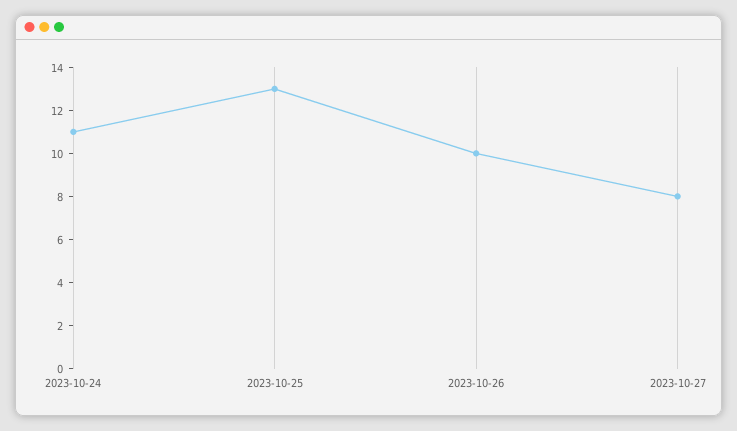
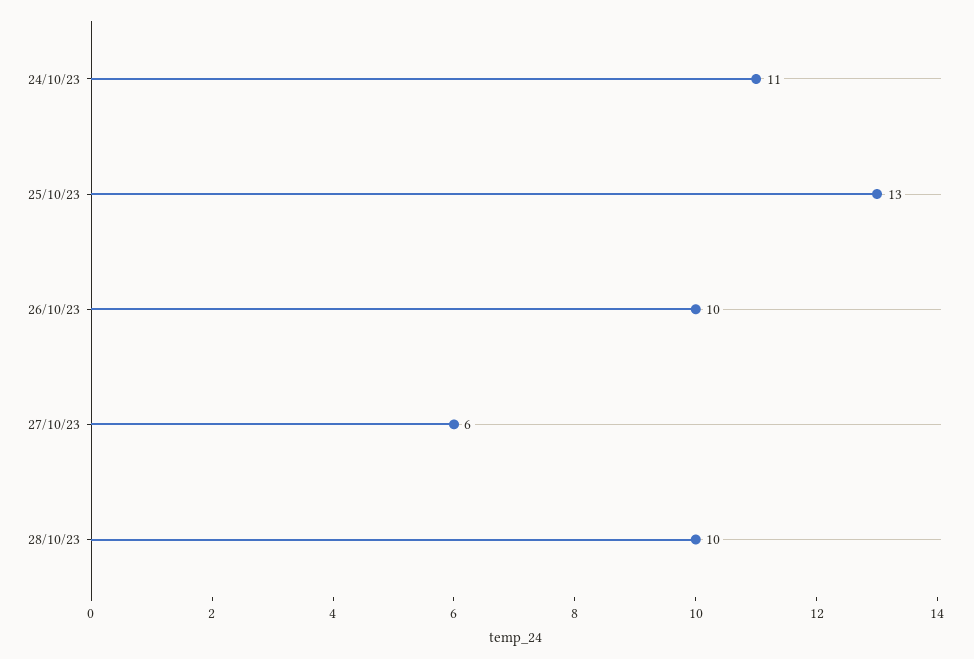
2023-10-27: 8 -> 6
28/10/23: none -> 10

